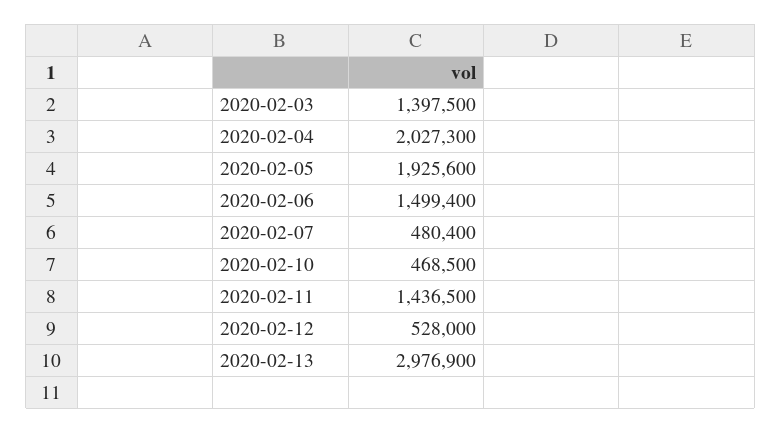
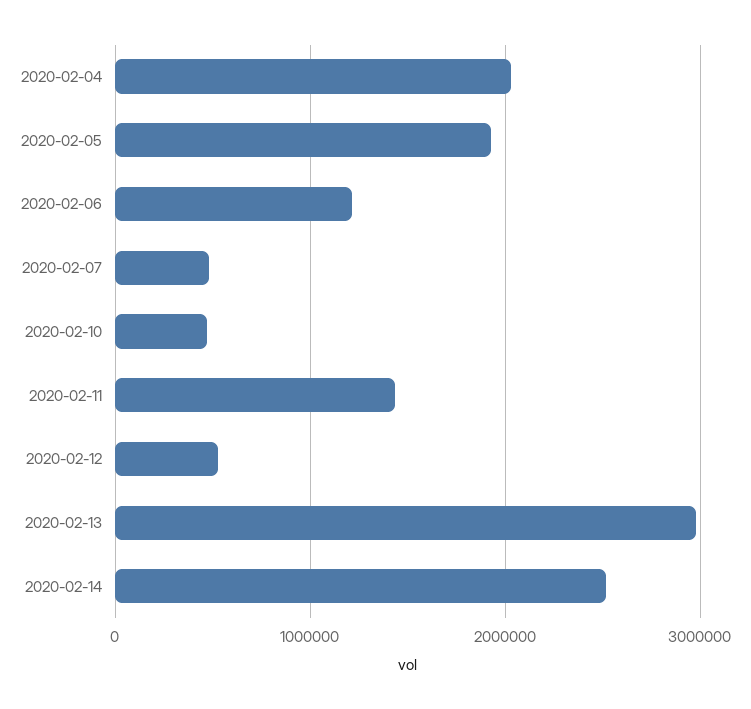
2020-02-03: 1397500 -> none
2020-02-06: 1499400 -> 1200000
2020-02-14: none -> 2500000

